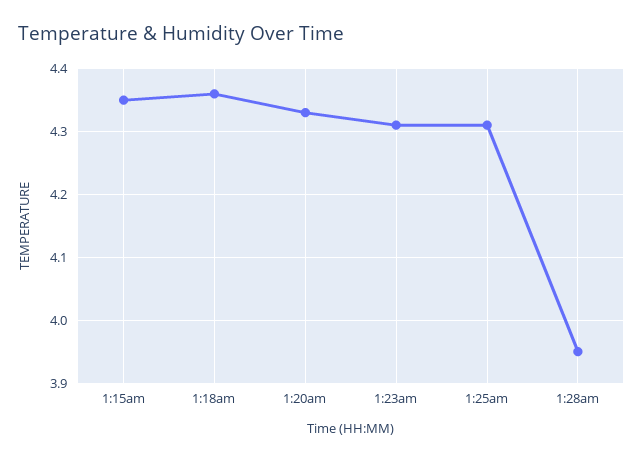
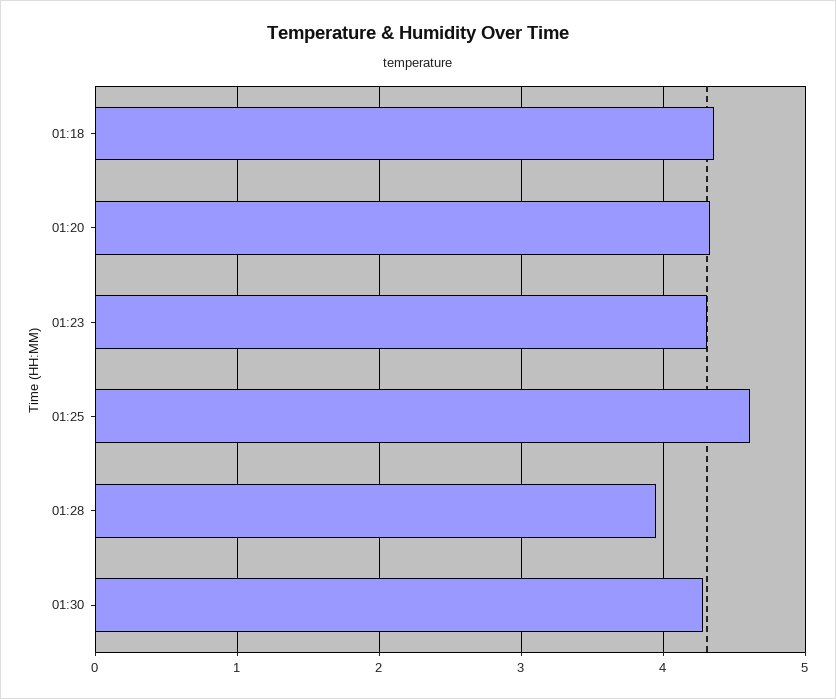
1:15am: 4.35 -> none
1:25am: 4.31 -> 4.6
01:30: none -> 4.3

